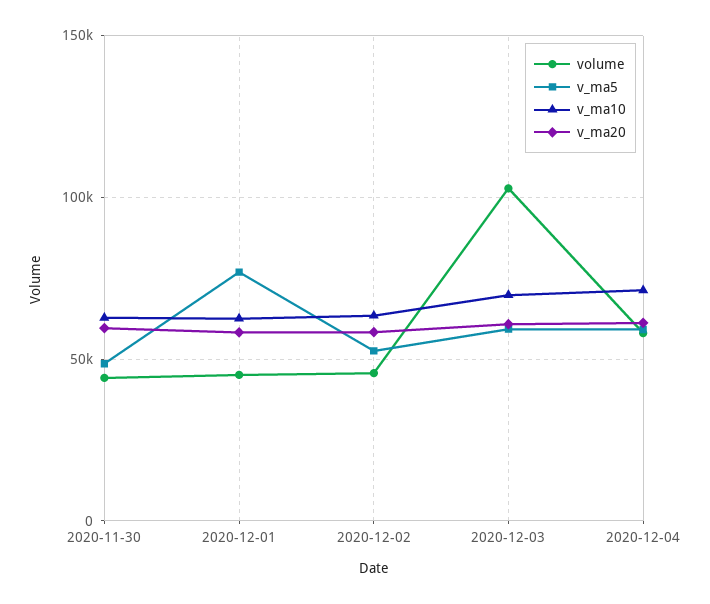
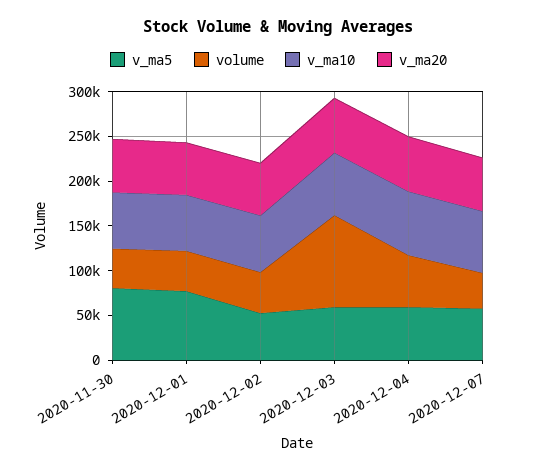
v_ma5, 2020-11-30: 50000 -> 80000
v_ma5, 2020-12-07: none -> 60000
volume, 2020-12-07: none -> 40000
v_ma10, 2020-12-07: none -> 70000
v_ma20, 2020-12-07: none -> 60000

